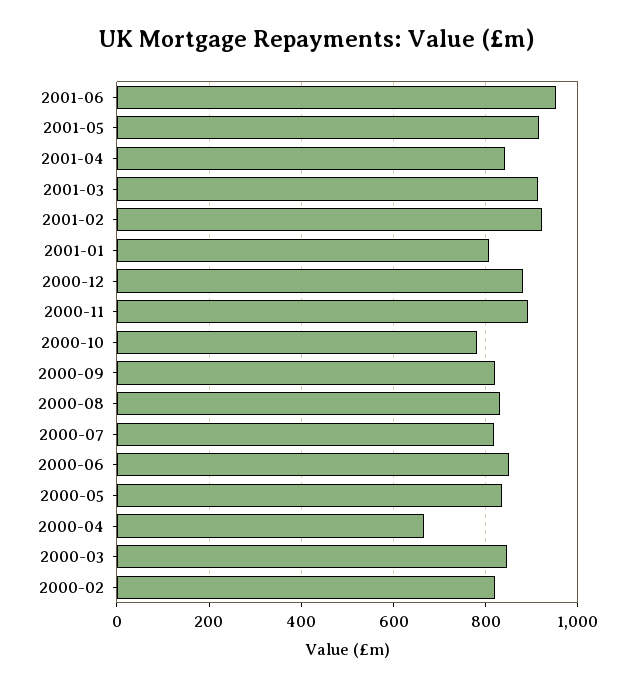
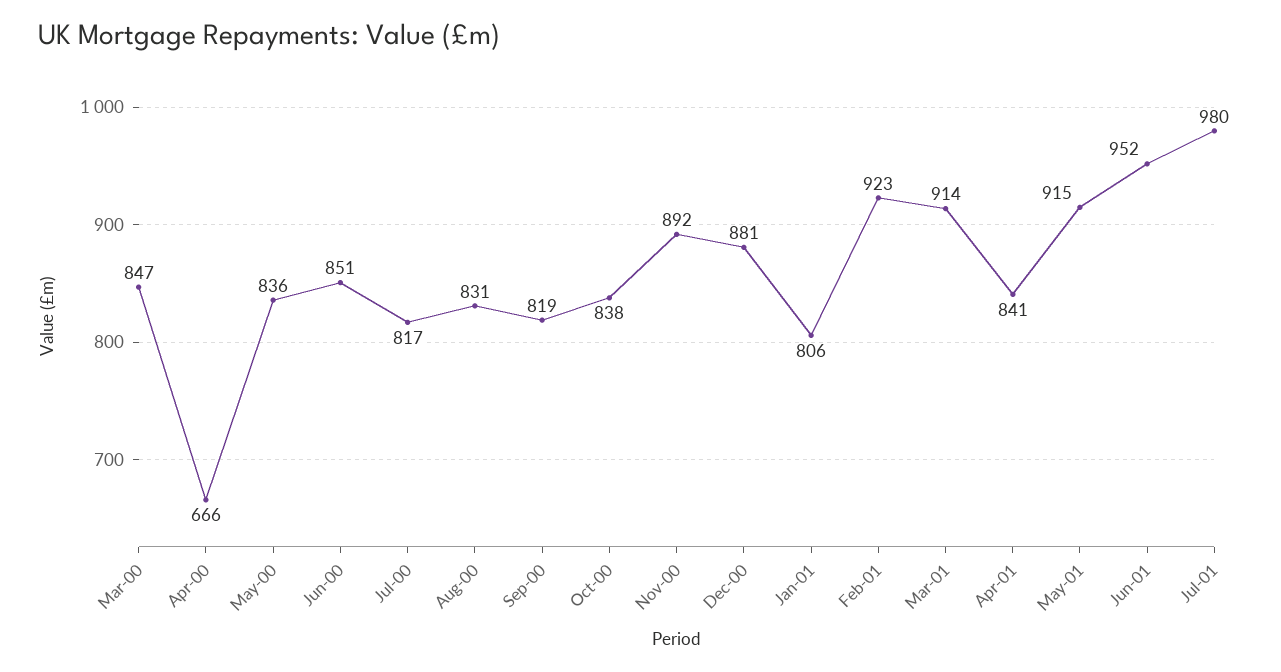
2000-10: 780 -> 838
2000-02: 820 -> none
Jul-01: none -> 980

